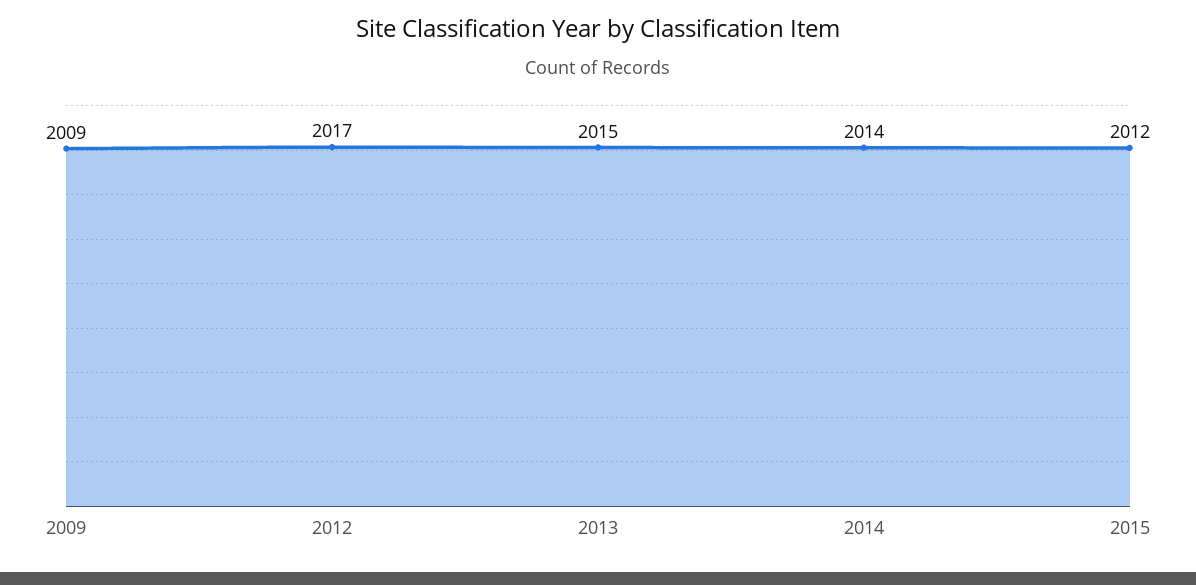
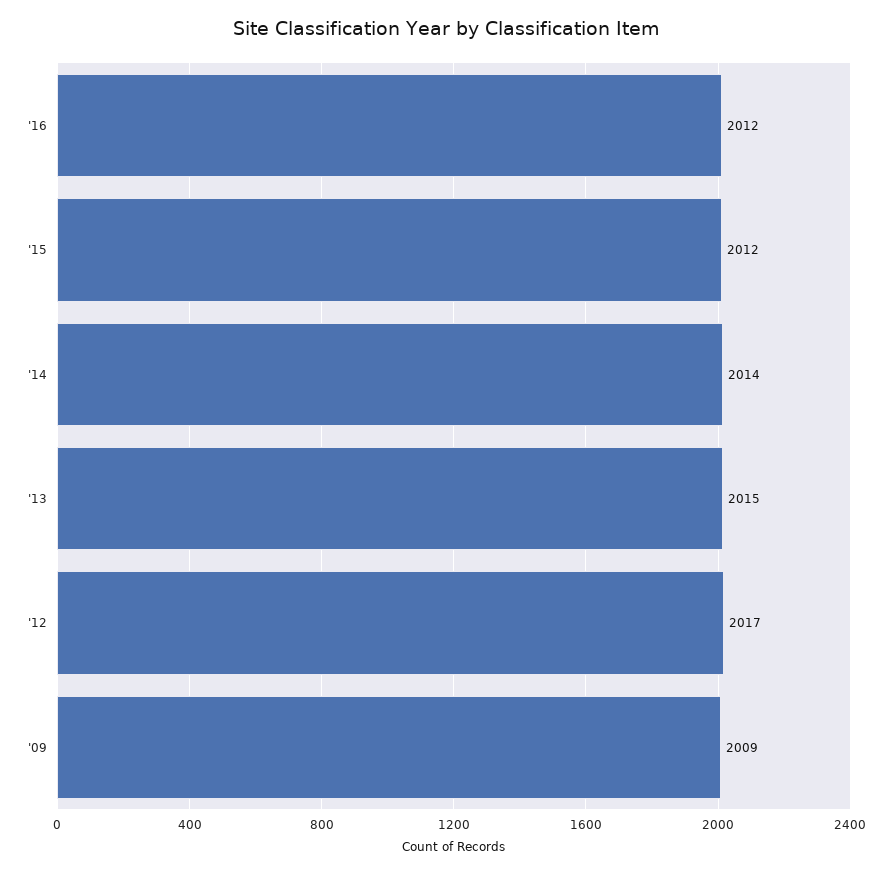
'16: none -> 2012

